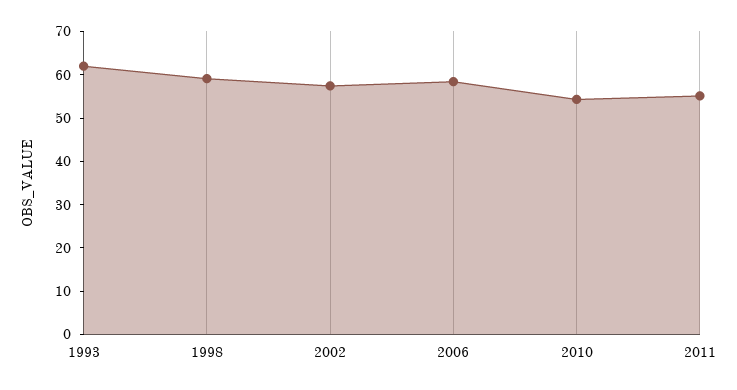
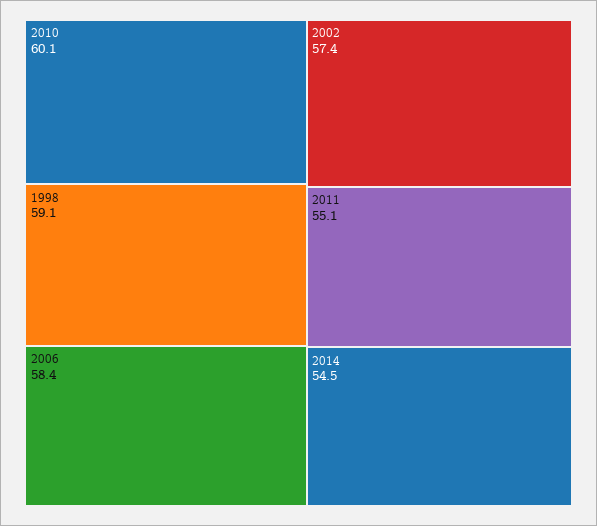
1993: 62 -> none
2010: 54 -> 60.1
2014: none -> 54.5

